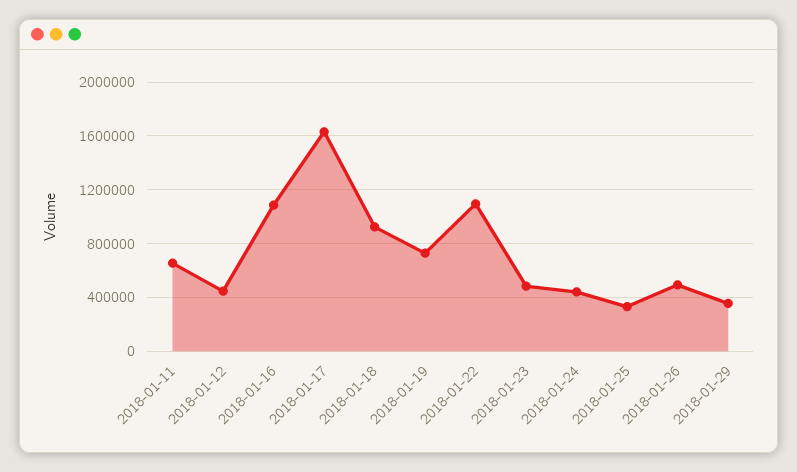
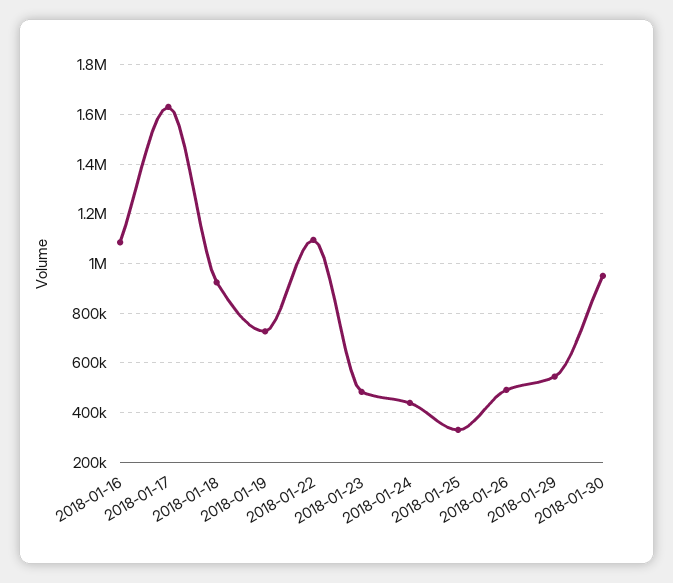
2018-01-11: 650000 -> none
2018-01-12: 450000 -> none
2018-01-29: 350000 -> 550000
2018-01-30: none -> 950000

